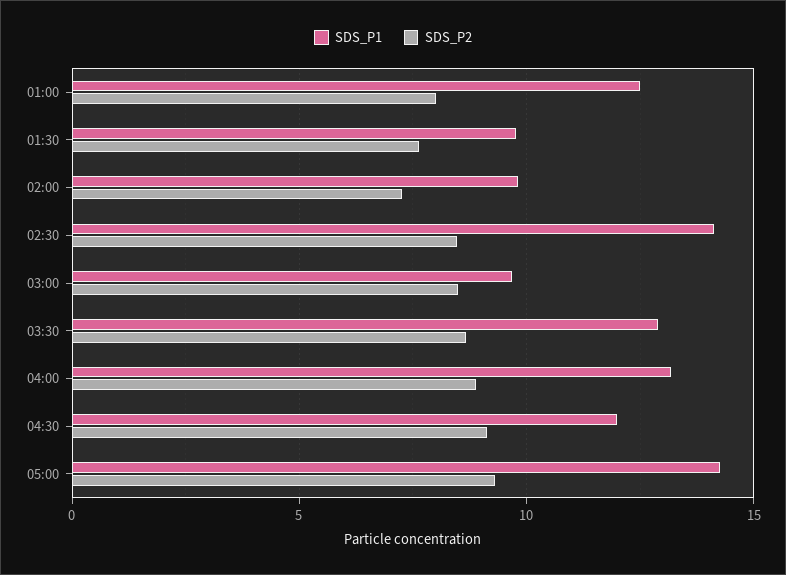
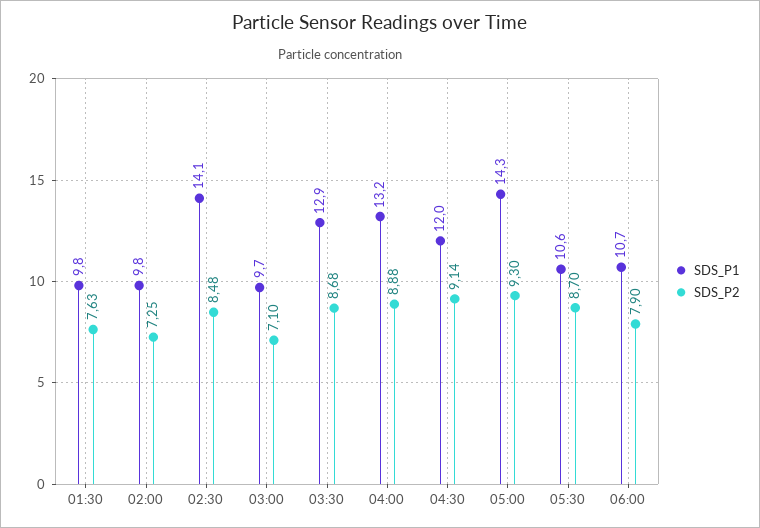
SDS_P1, 01:00: 12.5 -> none
SDS_P2, 01:00: 8 -> none
SDS_P2, 03:00: 8.5 -> 7.1
SDS_P1, 05:30: none -> 10.6
SDS_P2, 05:30: none -> 8.7
SDS_P1, 06:00: none -> 10.7
SDS_P2, 06:00: none -> 7.9

